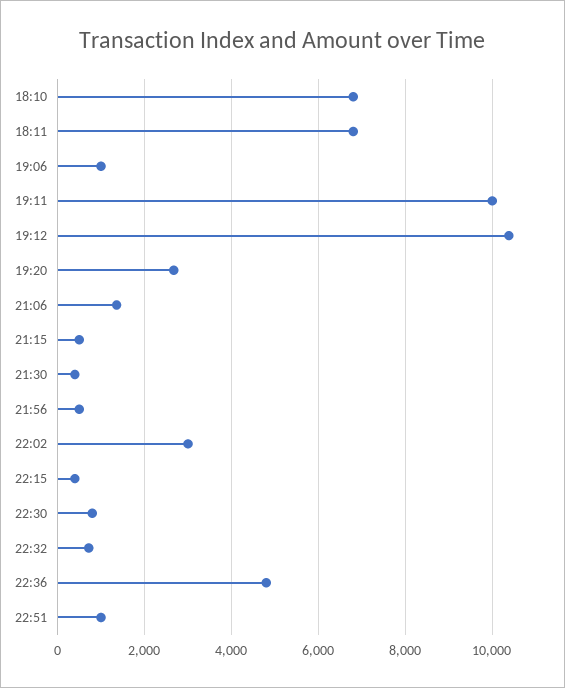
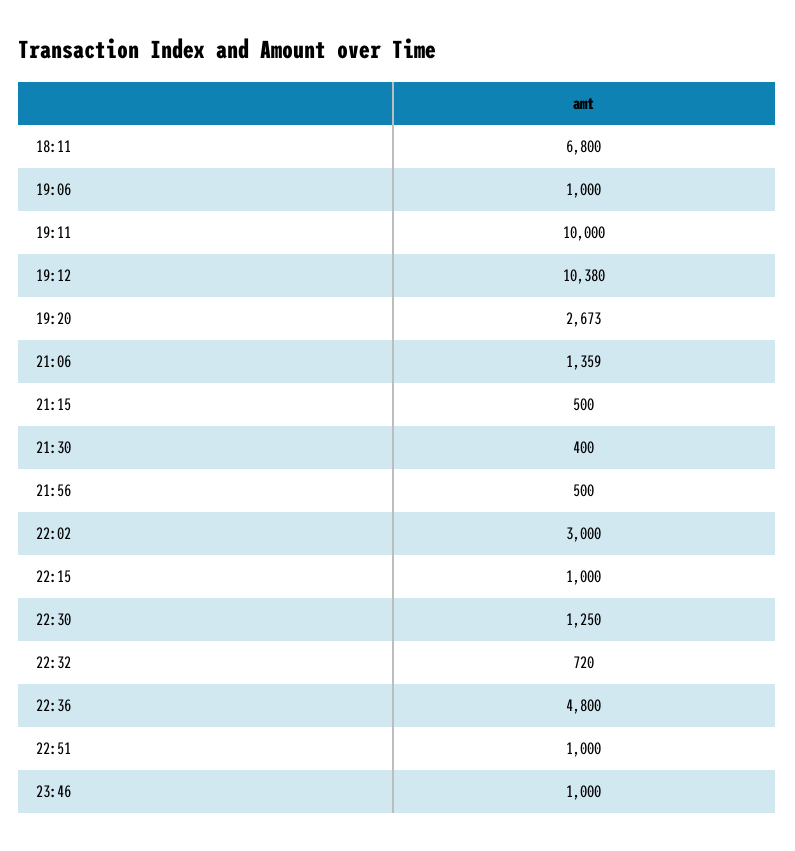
18:10: 6800 -> none
22:15: 400 -> 1000
22:30: 800 -> 1250
23:46: none -> 1000

